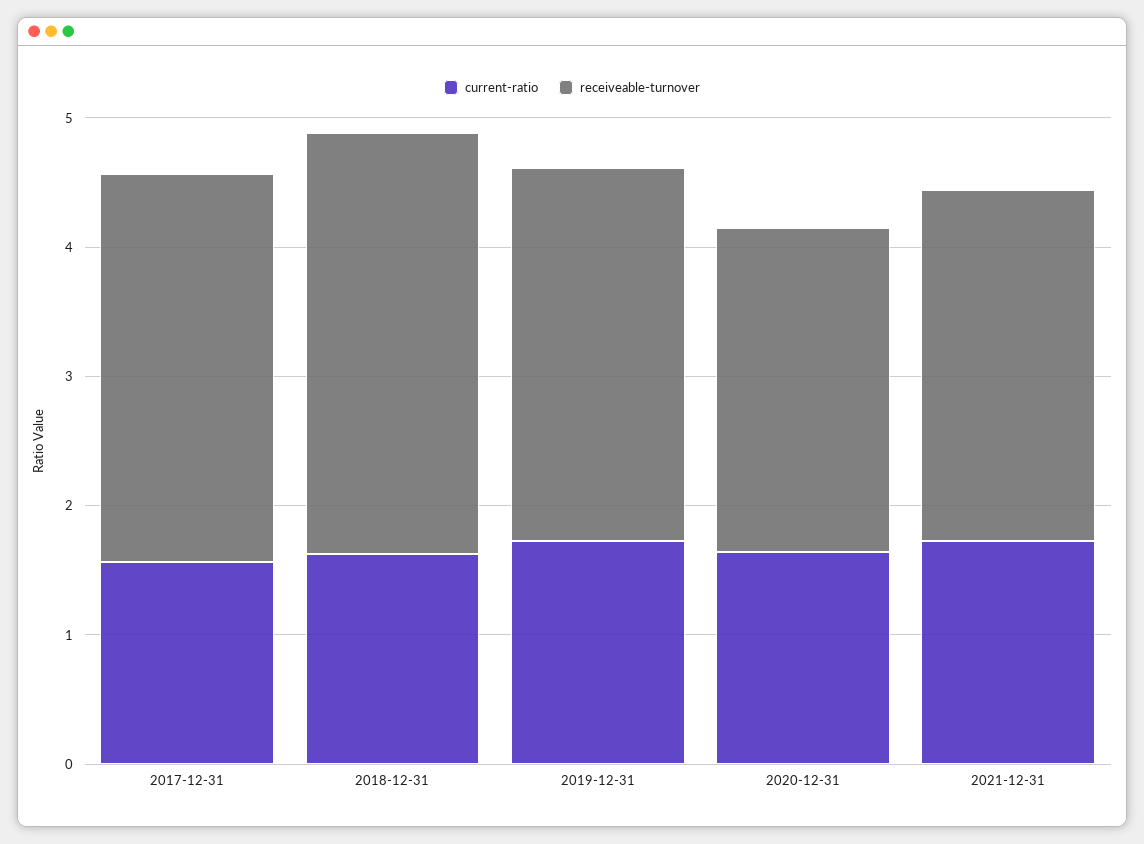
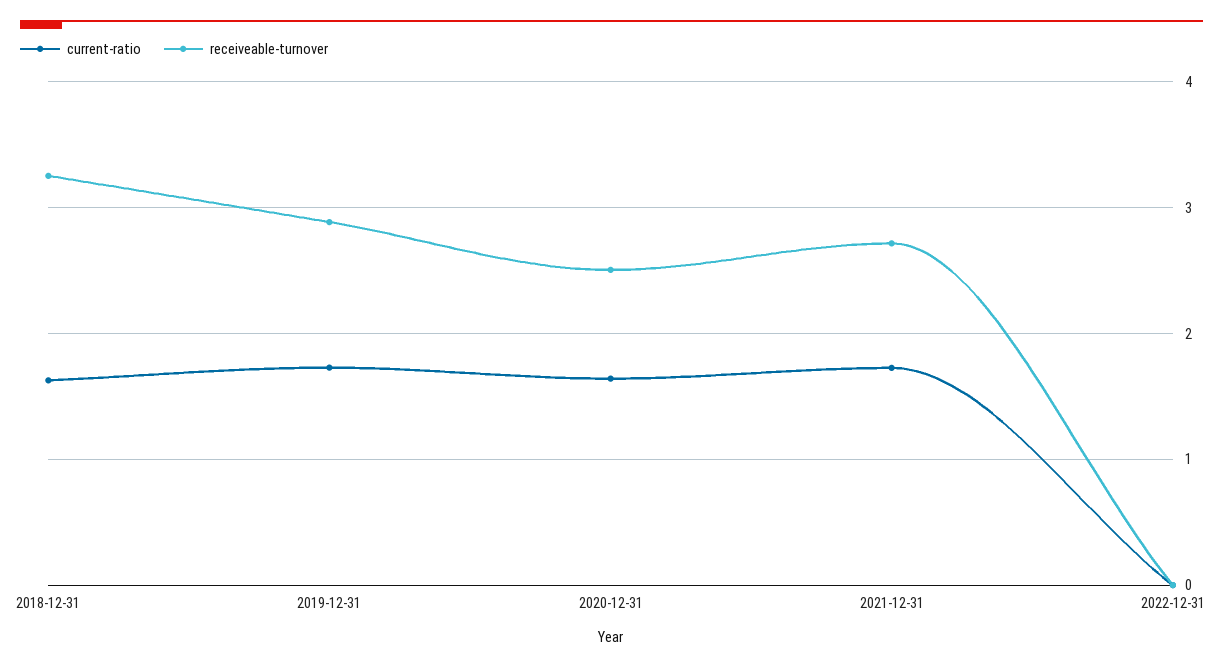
current-ratio, 2017-12-31: 1.6 -> none
receiveable-turnover, 2017-12-31: 3 -> none
current-ratio, 2022-12-31: none -> 0
receiveable-turnover, 2022-12-31: none -> 0

